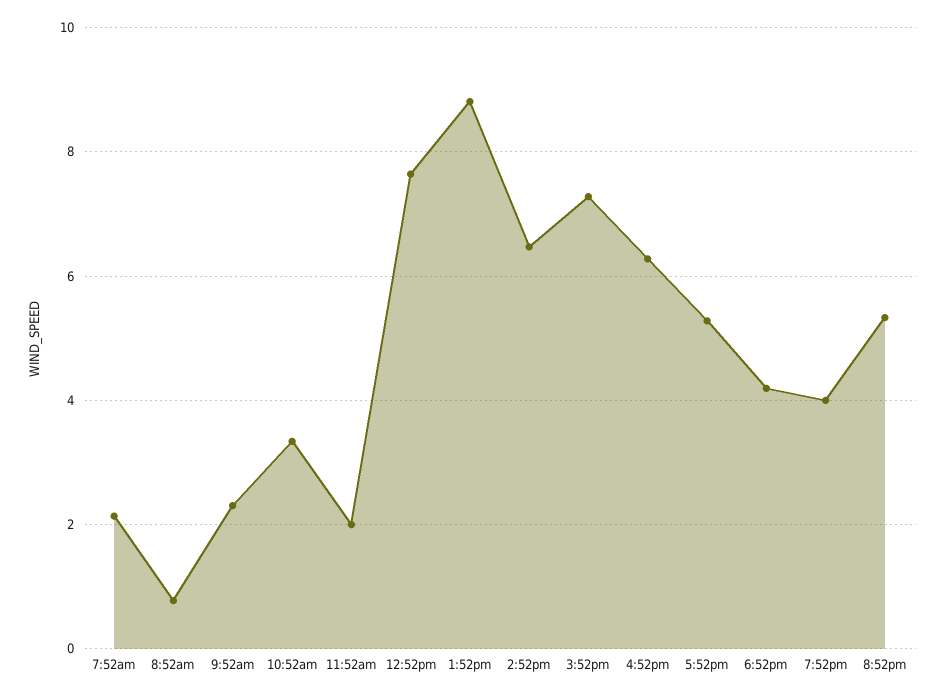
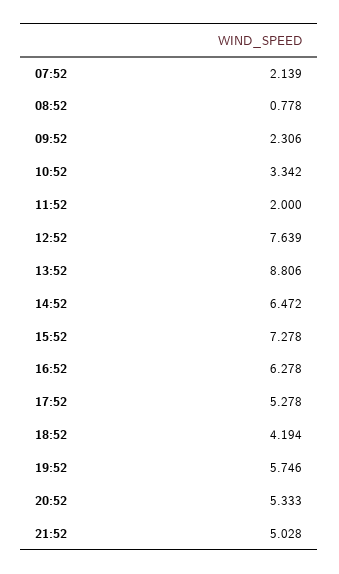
7:52pm: 4 -> 5.746
21:52: none -> 5.028

